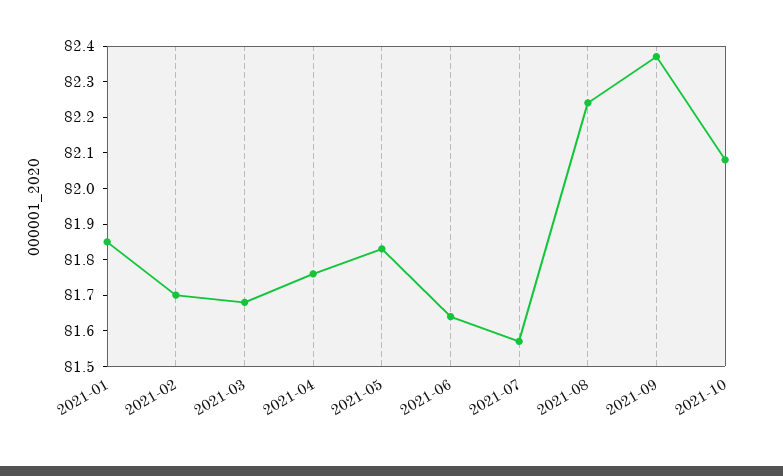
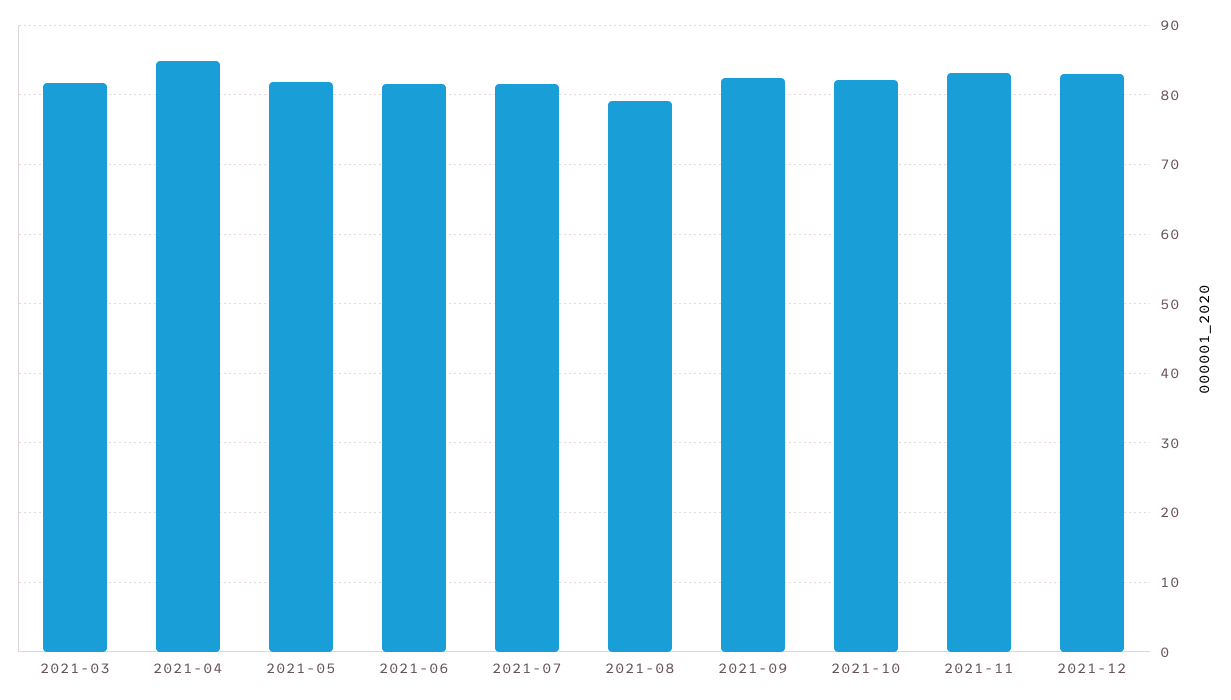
2021-01: 81.85 -> none
2021-02: 81.7 -> none
2021-04: 81.75 -> 85
2021-08: 82.25 -> 79
2021-11: none -> 83
2021-12: none -> 83

